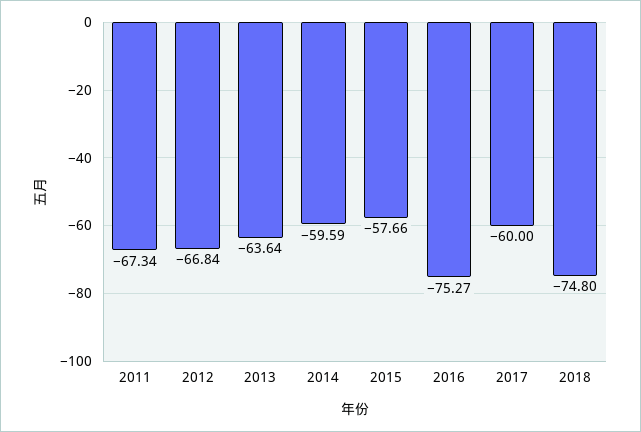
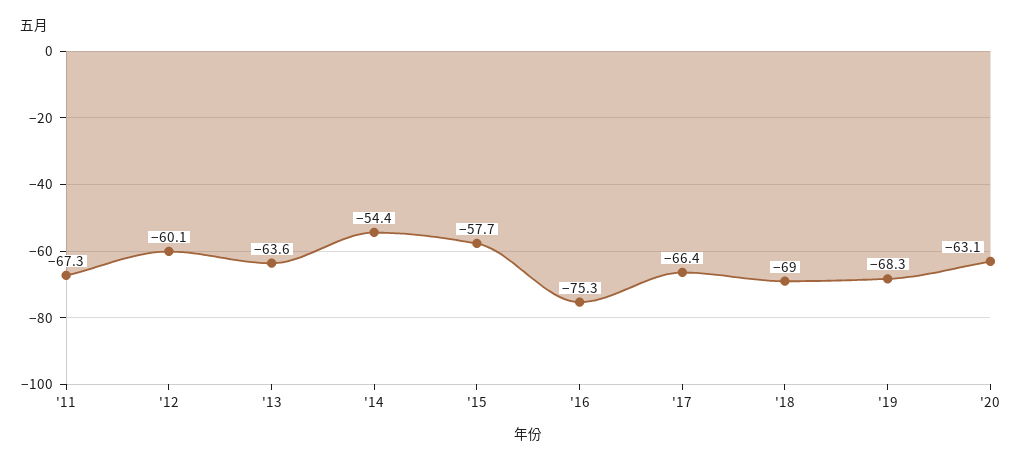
2012: -66.84 -> -60.1
2014: -59.59 -> -54.4
2017: -60 -> -66.4
2018: -74.8 -> -69
'19: none -> -68.3
'20: none -> -63.1

